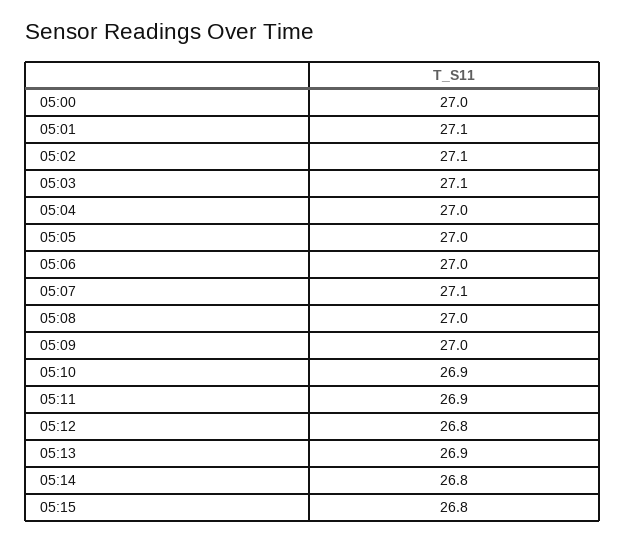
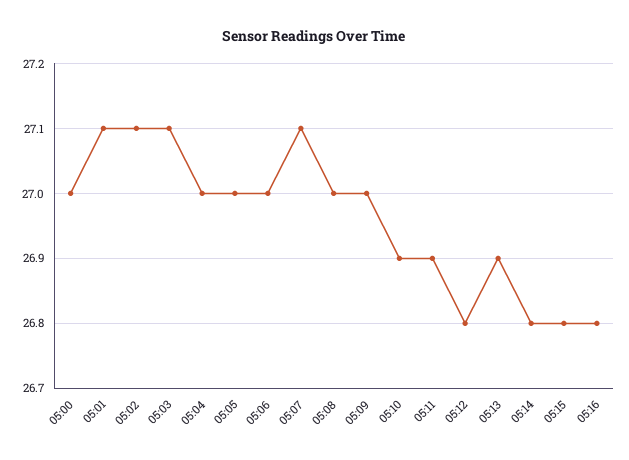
05:16: none -> 26.8

